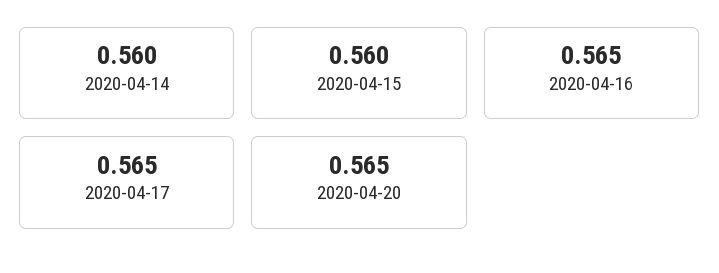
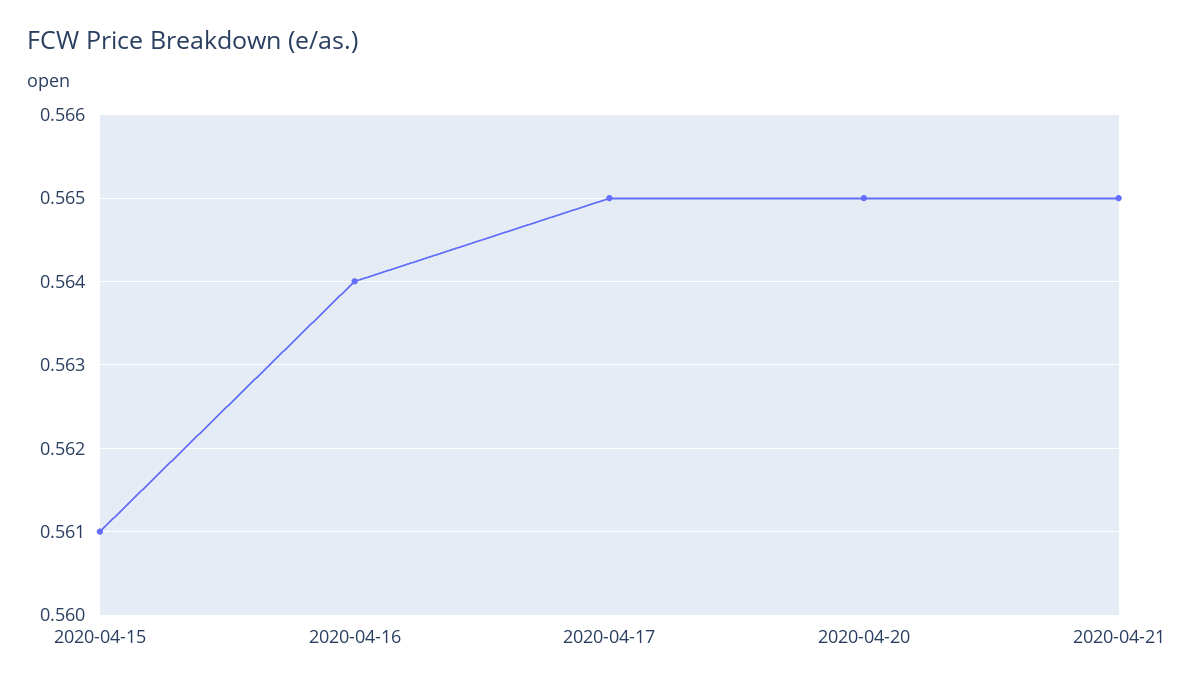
2020-04-14: 0.56 -> none
2020-04-15: 0.56 -> 0.561
2020-04-16: 0.565 -> 0.564
2020-04-21: none -> 0.565

